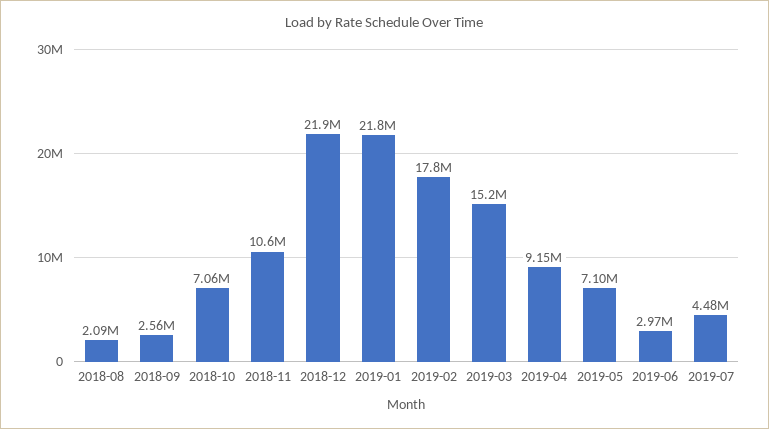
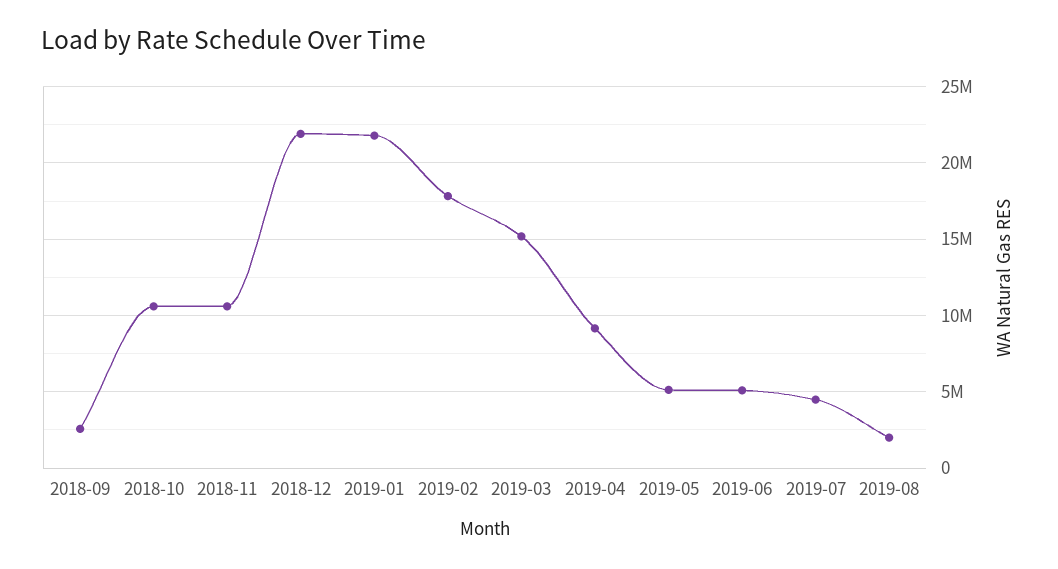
2018-08: 2090000 -> none
2018-10: 7060000 -> 10500000
2019-05: 7100000 -> 5000000
2019-06: 2970000 -> 5000000
2019-08: none -> 2000000

